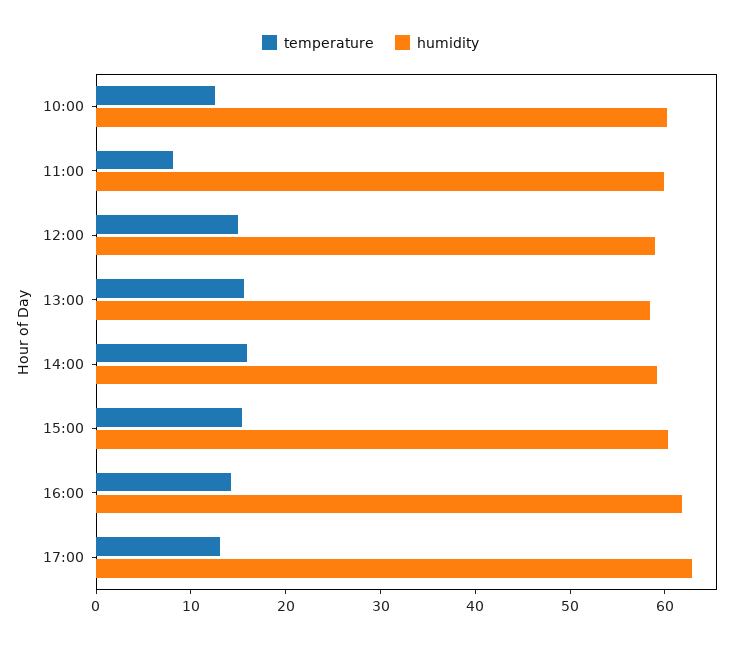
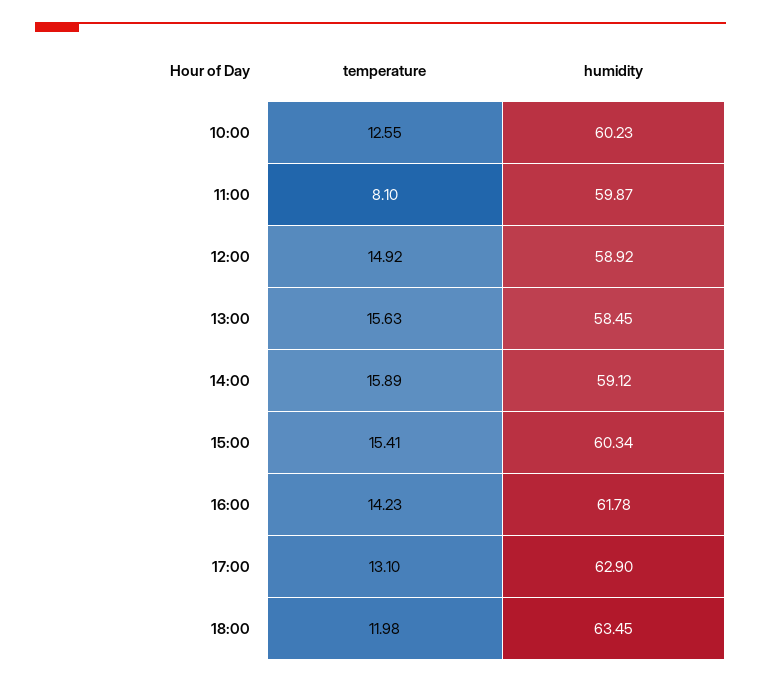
temperature, 18:00: none -> 11.98
humidity, 18:00: none -> 63.45

